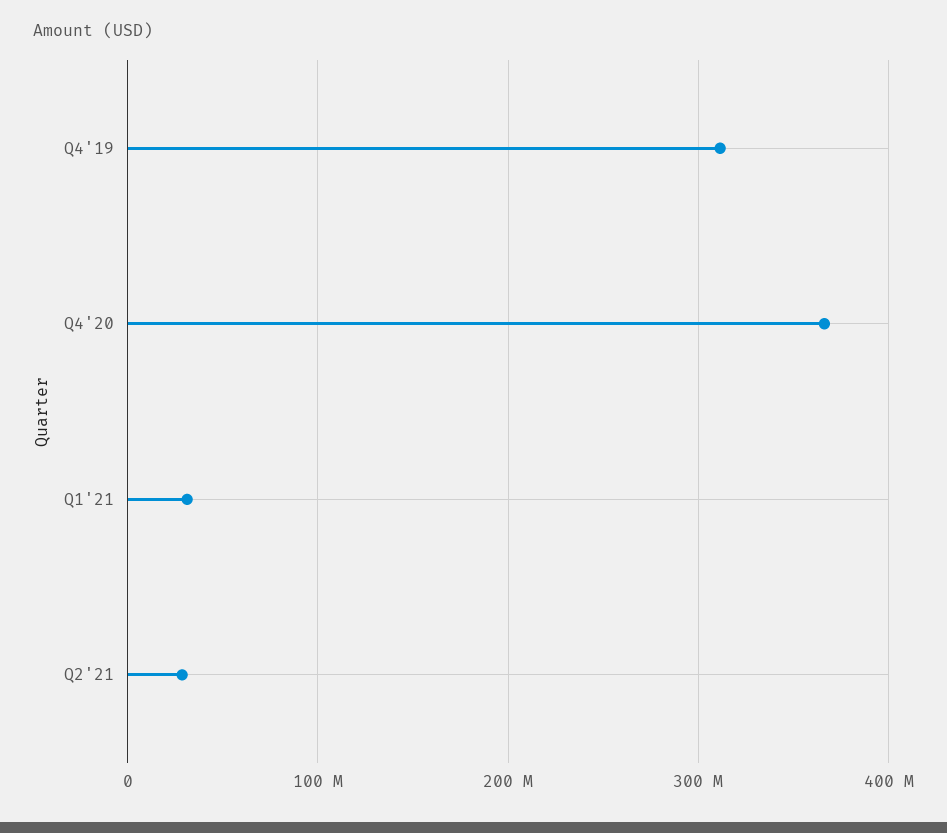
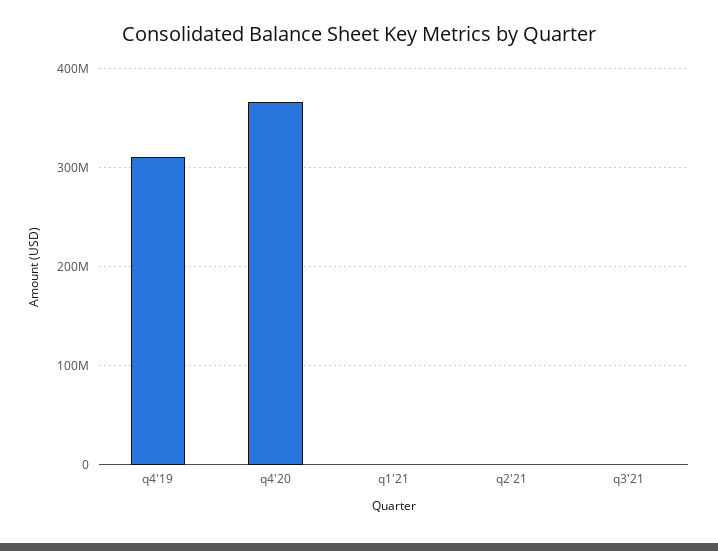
Q1'21: 30000000 -> 0
Q2'21: 30000000 -> 0
q3'21: none -> 0

